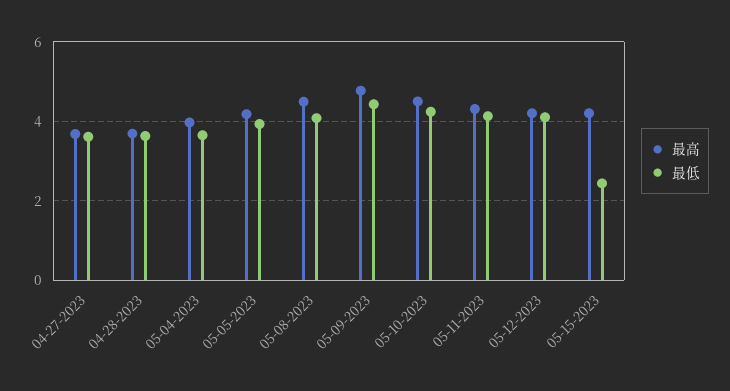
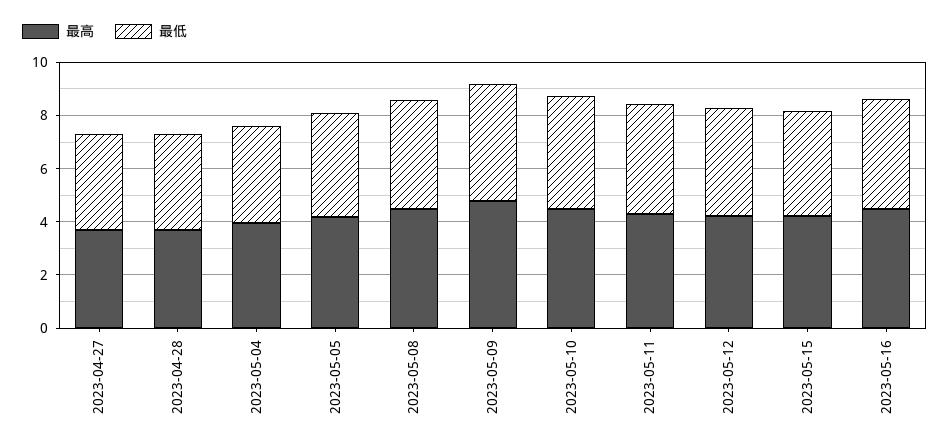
最低, 05-15-2023: 2.4 -> 4
最高, 2023-05-16: none -> 4.5
最低, 2023-05-16: none -> 4

